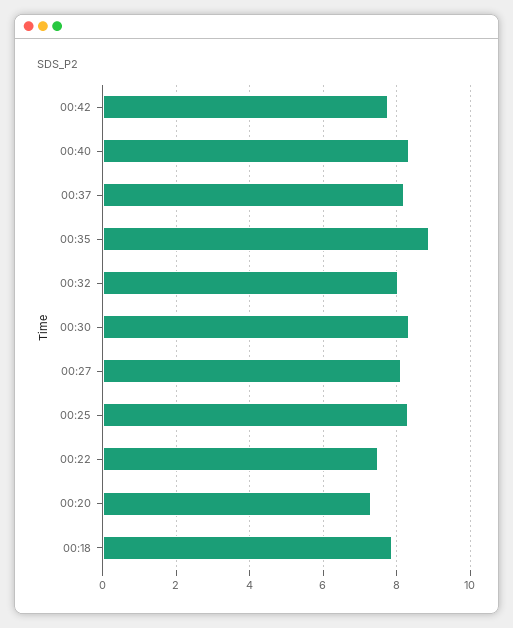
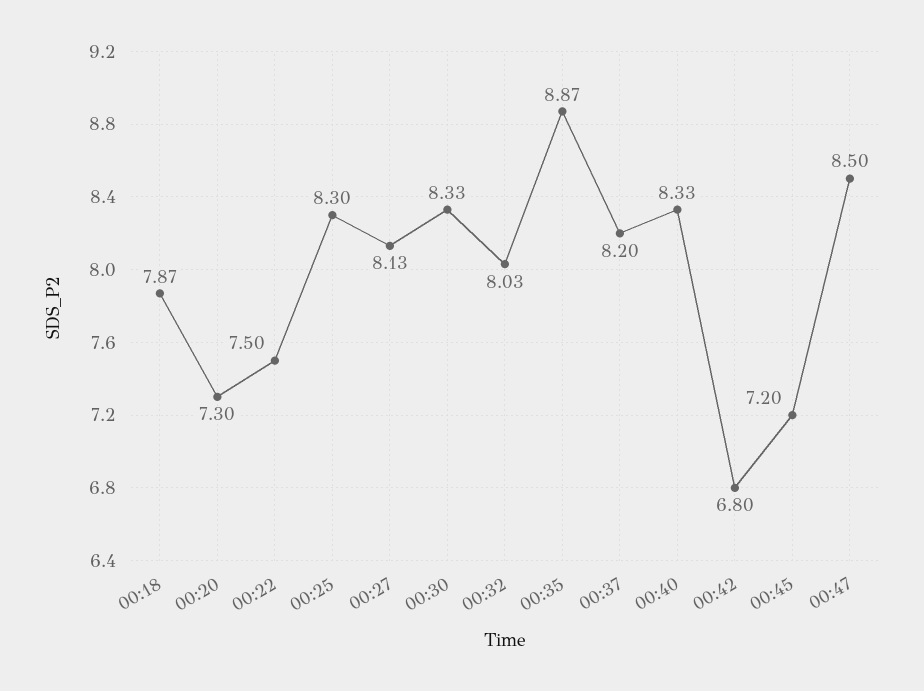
00:42: 7.8 -> 6.8
00:45: none -> 7.2
00:47: none -> 8.5

